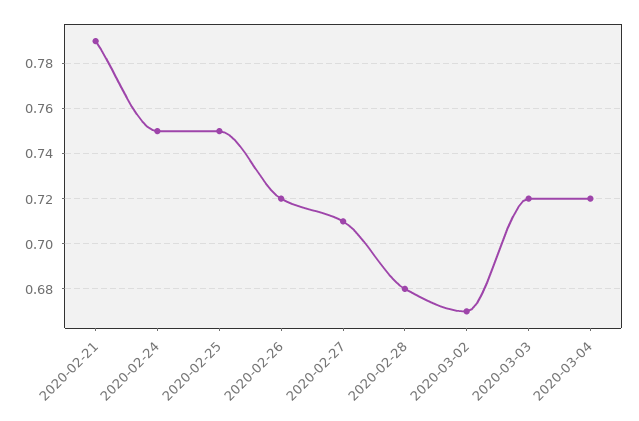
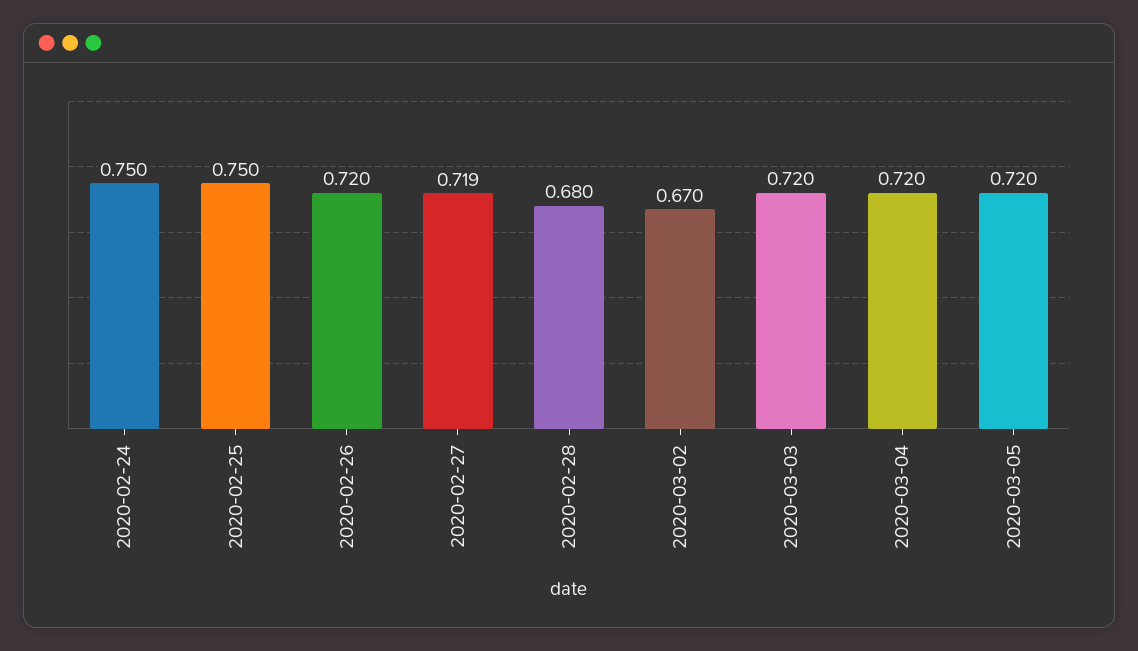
2020-02-21: 0.79 -> none
2020-02-27: 0.71 -> 0.719
2020-03-05: none -> 0.72

